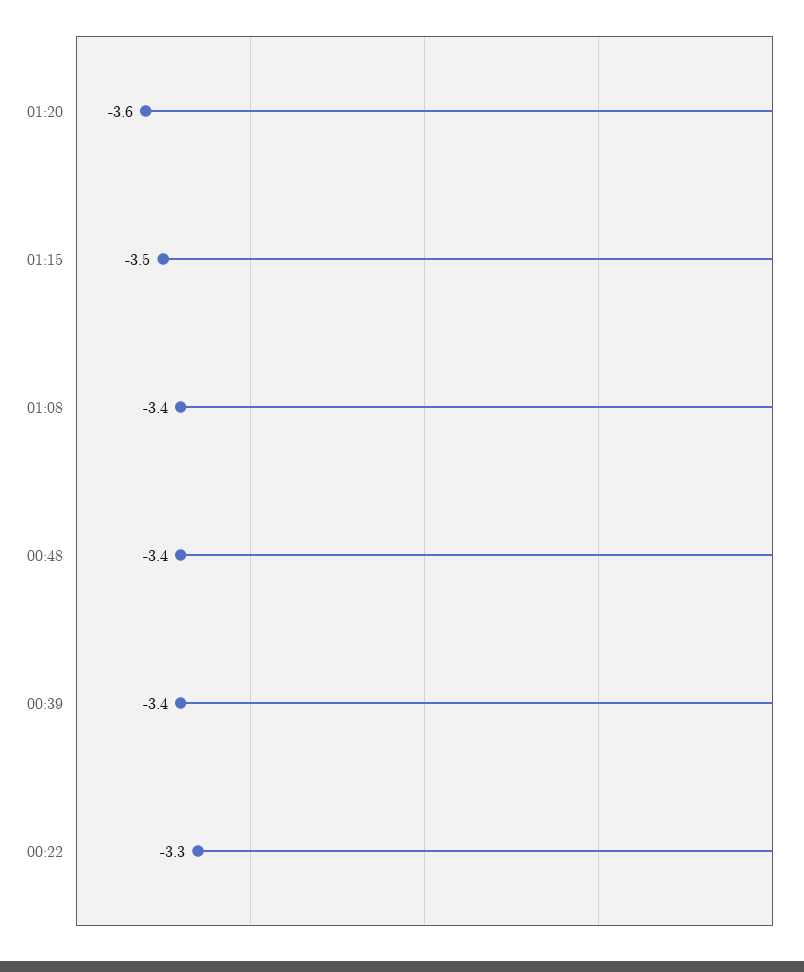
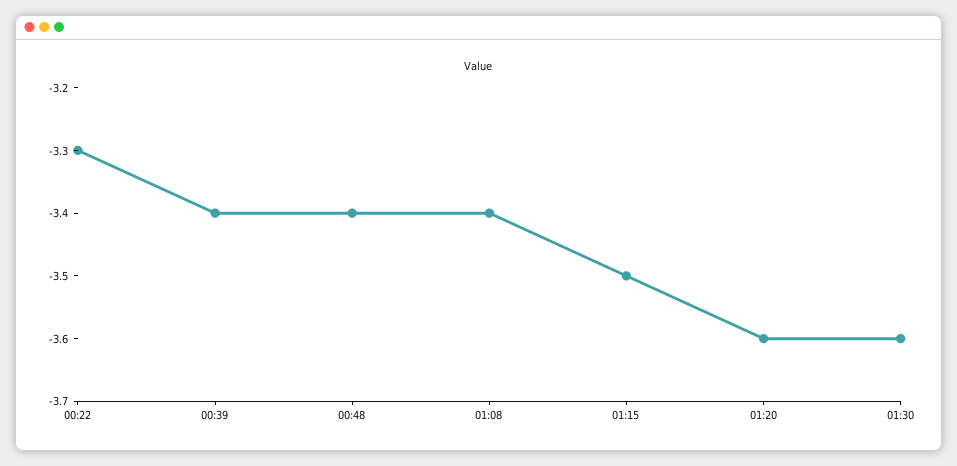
01:30: none -> -3.6

